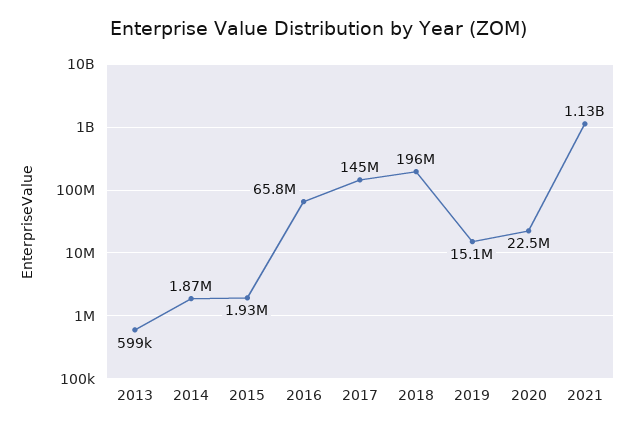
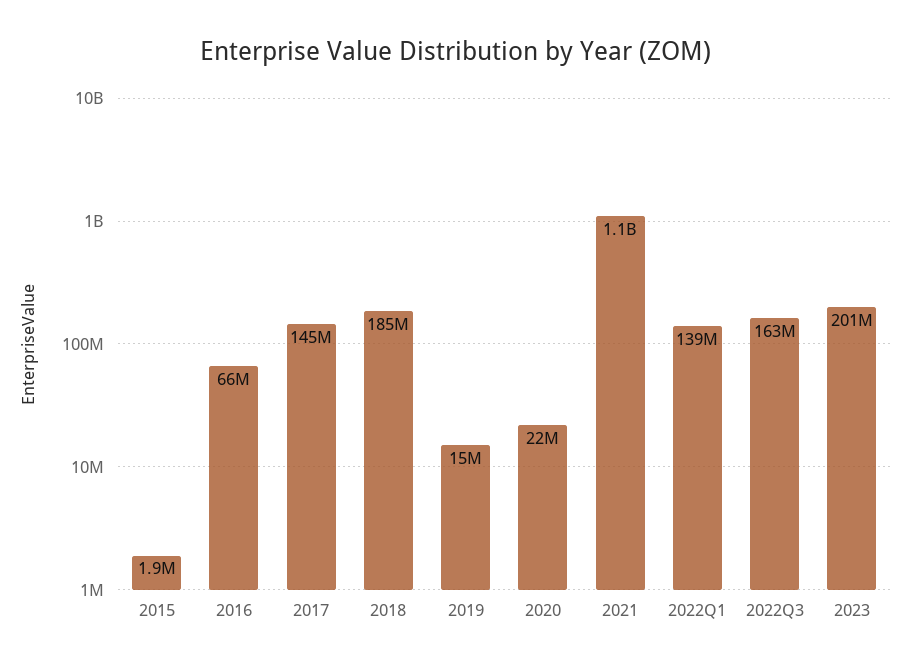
2013: 599000 -> none
2014: 1870000 -> none
2018: 196000000 -> 185000000
2022Q1: none -> 139000000
2022Q3: none -> 163000000
2023: none -> 201000000

